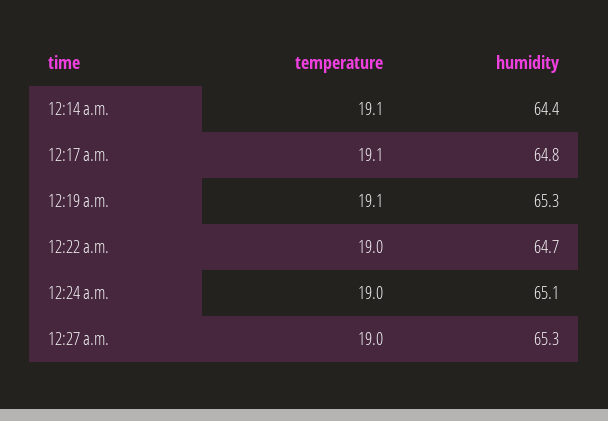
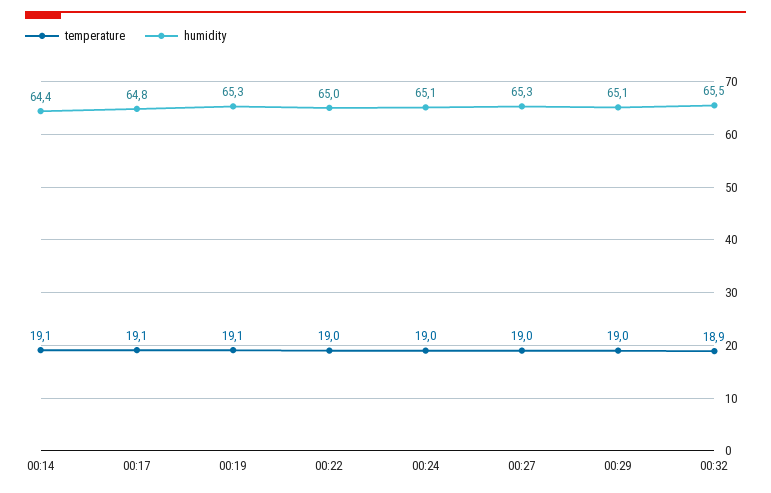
humidity, 12:22 a.m.: 64.7 -> 65
temperature, 00:29: none -> 19
humidity, 00:29: none -> 65.1
temperature, 00:32: none -> 18.9
humidity, 00:32: none -> 65.5

